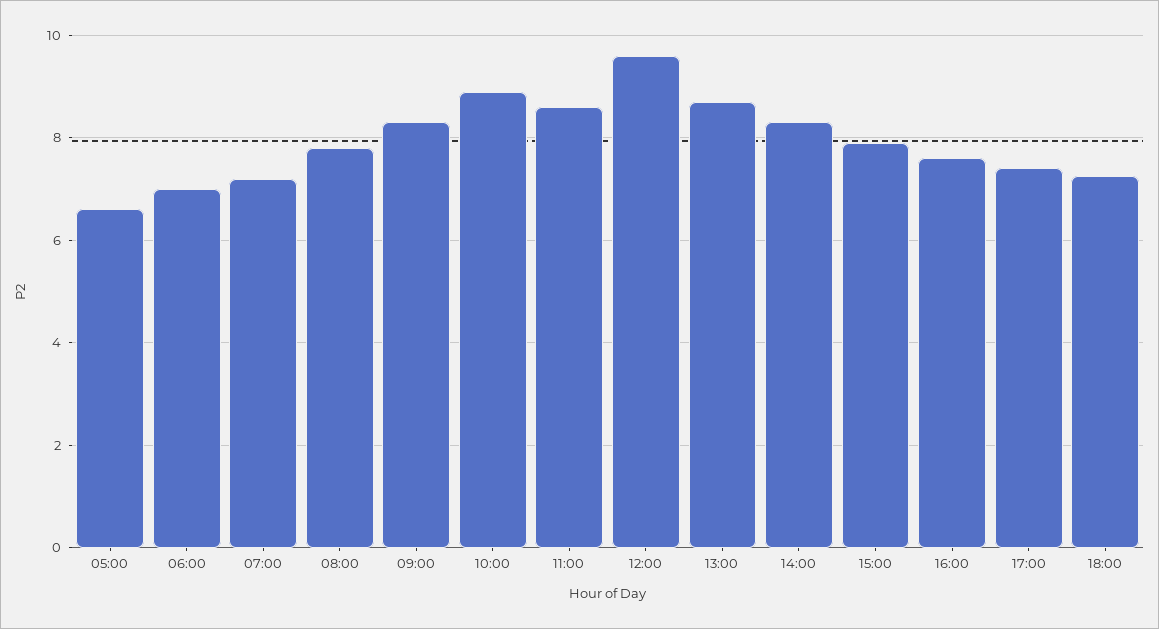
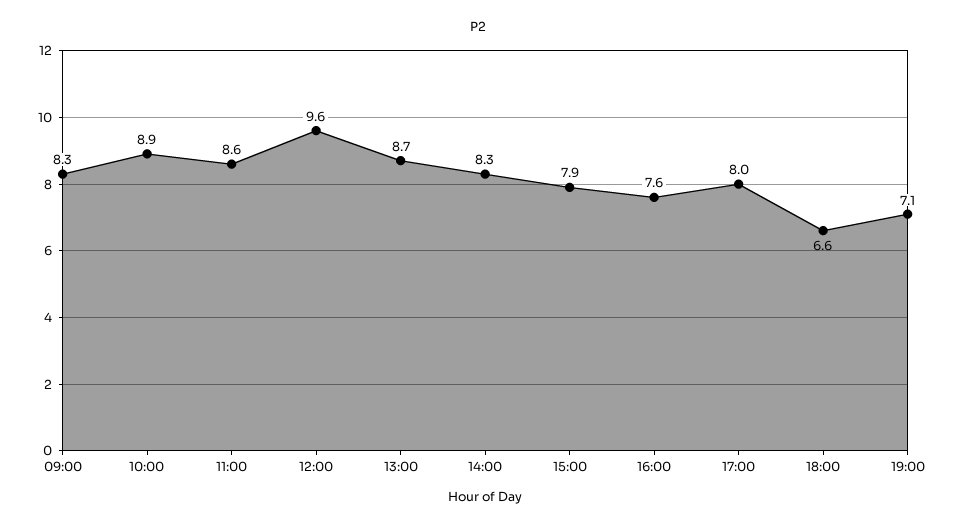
05:00: 6.6 -> none
06:00: 7 -> none
07:00: 7.2 -> none
08:00: 7.8 -> none
17:00: 7.4 -> 8
18:00: 7.2 -> 6.6
19:00: none -> 7.1

